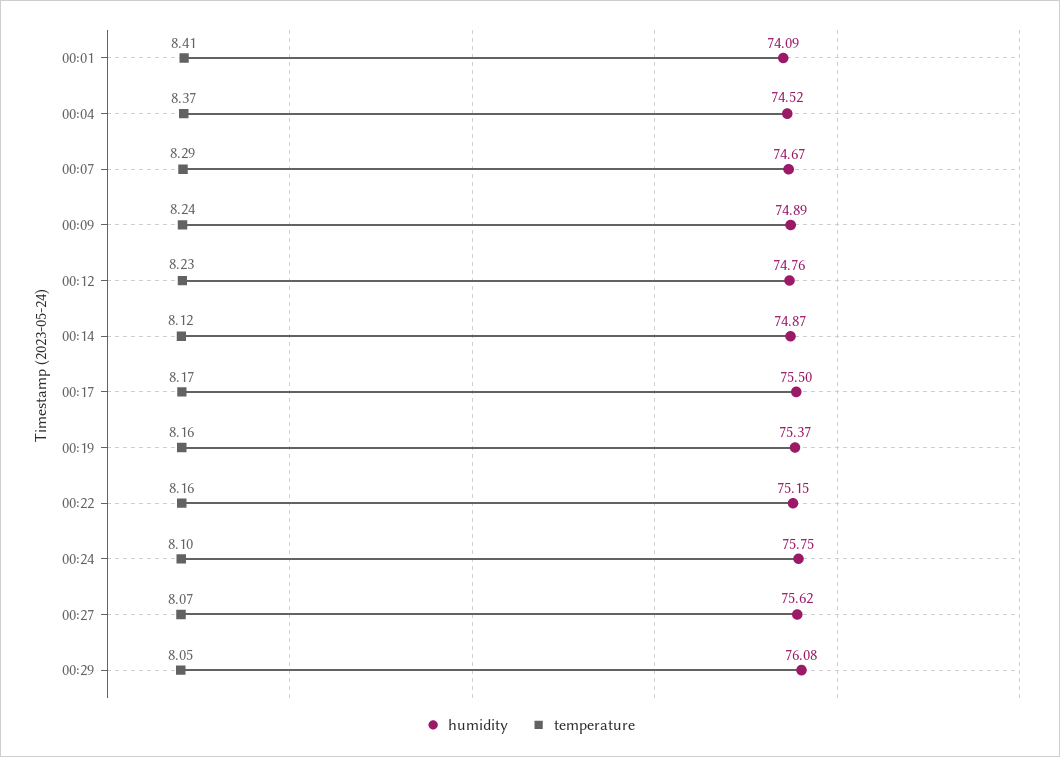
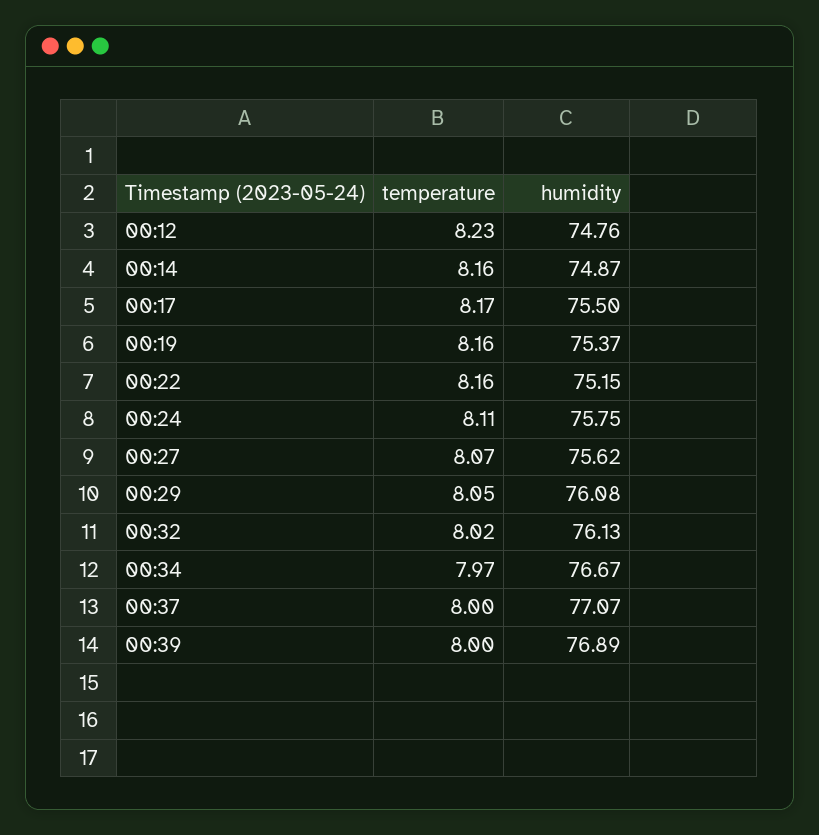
humidity, 00:01: 74.09 -> none
temperature, 00:01: 8.41 -> none
humidity, 00:04: 74.52 -> none
temperature, 00:04: 8.37 -> none
humidity, 00:07: 74.67 -> none
temperature, 00:07: 8.29 -> none
humidity, 00:09: 74.89 -> none
temperature, 00:09: 8.24 -> none
temperature, 00:14: 8.12 -> 8.16
temperature, 00:24: 8.1 -> 8.11
temperature, 00:32: none -> 8.02
humidity, 00:32: none -> 76.13
temperature, 00:34: none -> 7.97
humidity, 00:34: none -> 76.67
temperature, 00:37: none -> 8
humidity, 00:37: none -> 77.07
temperature, 00:39: none -> 8
humidity, 00:39: none -> 76.89

